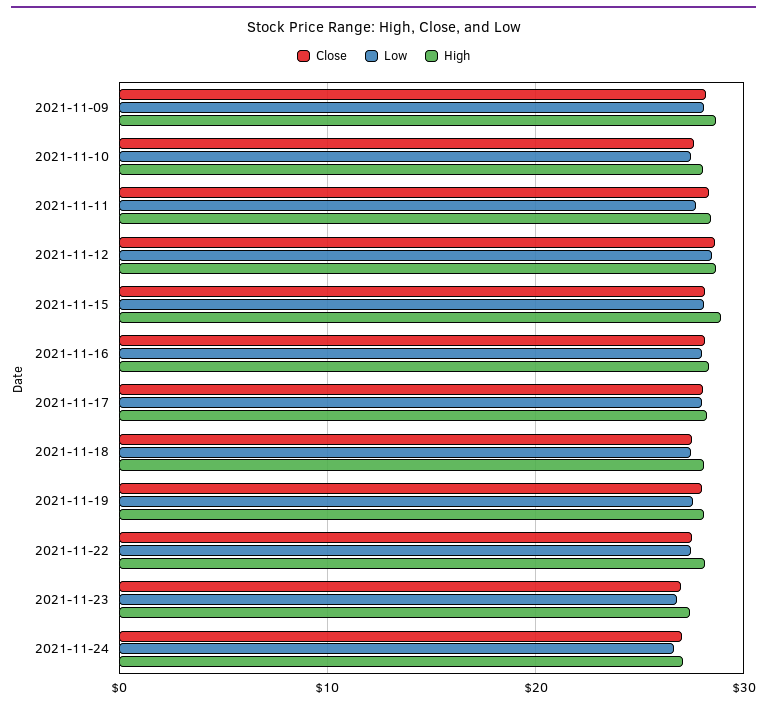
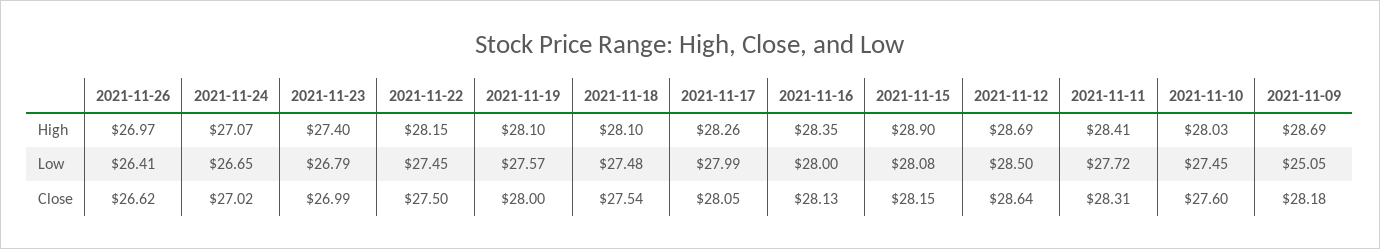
Low, 2021-11-09: 28 -> 25.05
High, 2021-11-26: none -> 26.97
Low, 2021-11-26: none -> 26.41
Close, 2021-11-26: none -> 26.62

